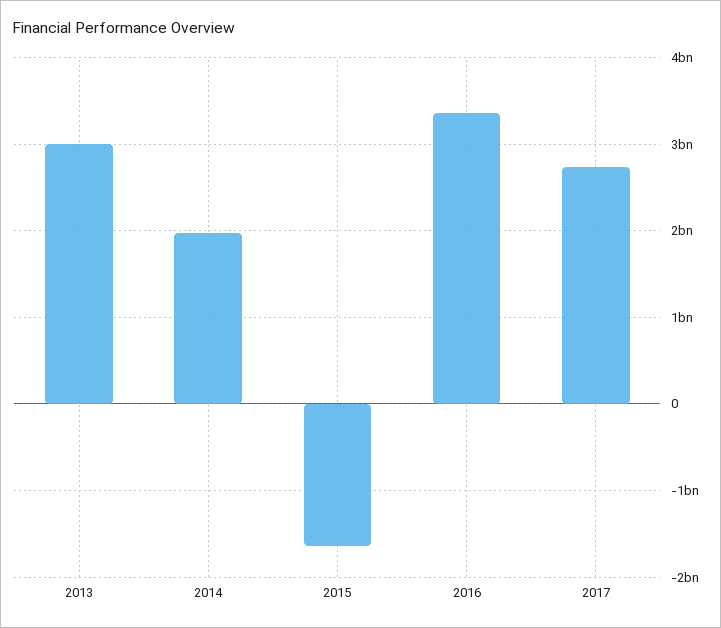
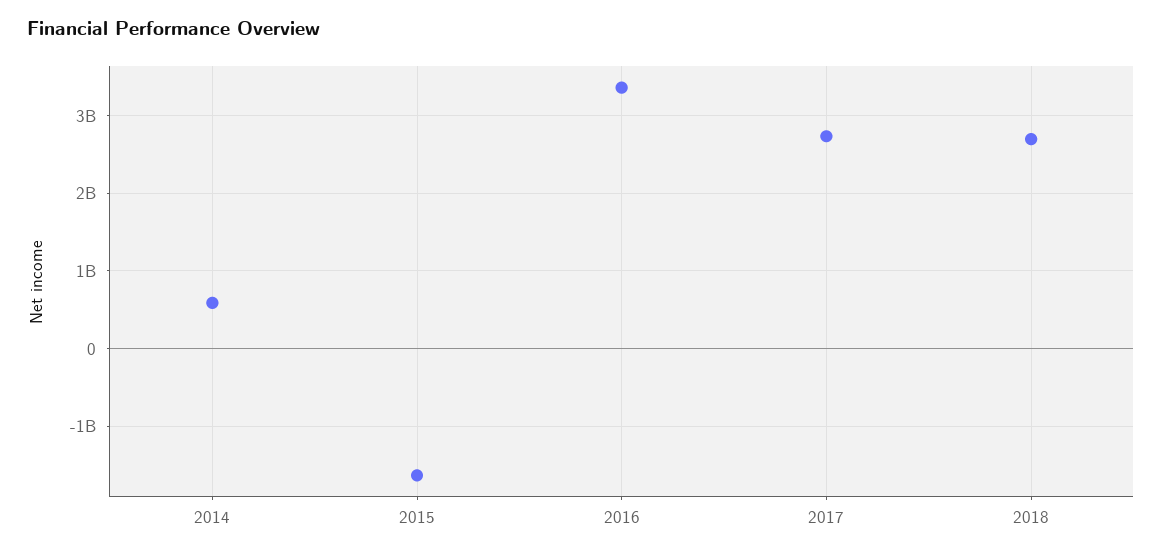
2013: 3000000000 -> none
2014: 2000000000 -> 600000000
2018: none -> 2700000000

